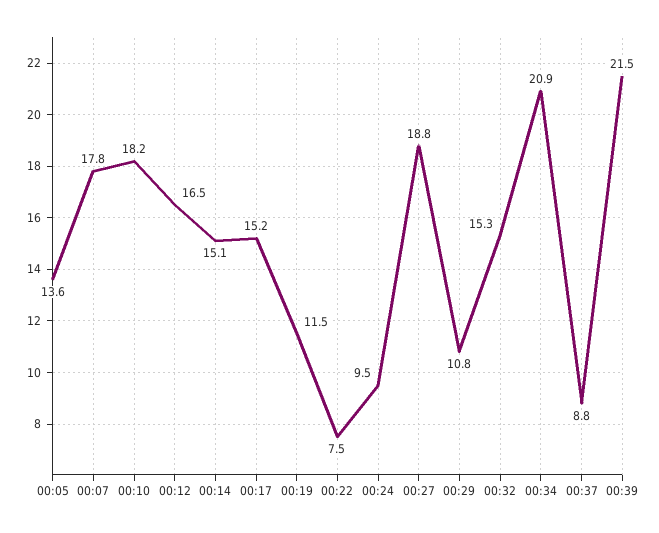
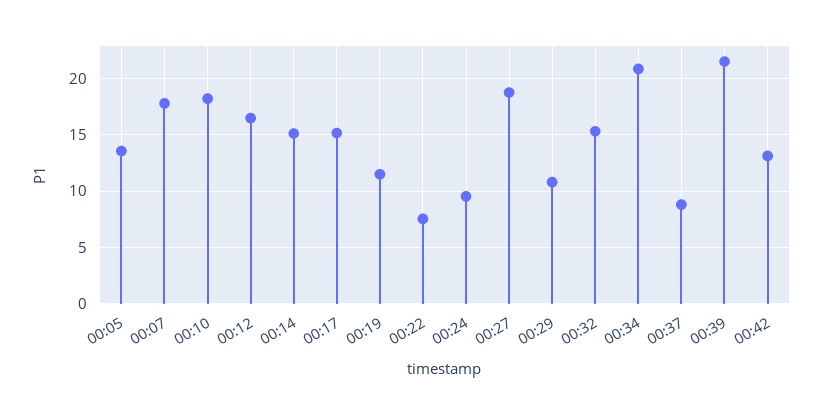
00:42: none -> 13

